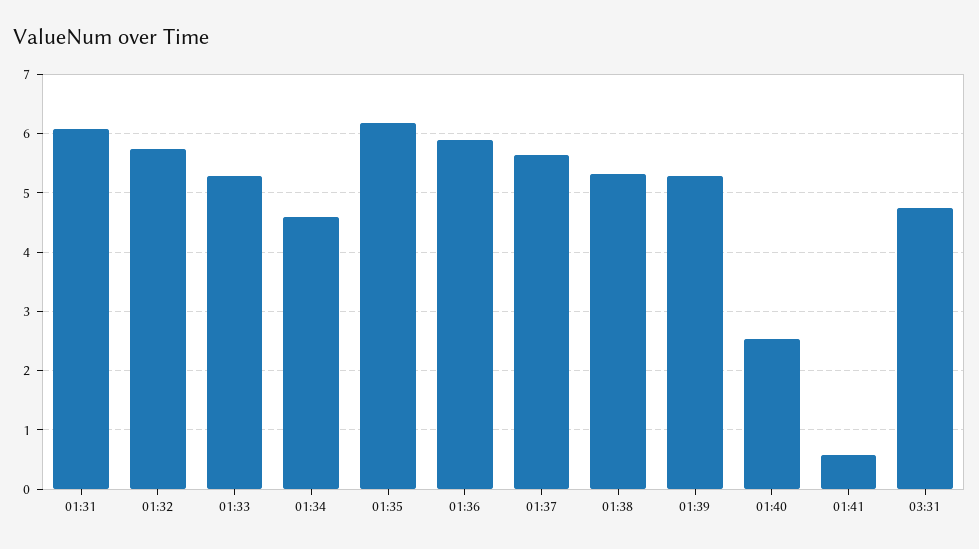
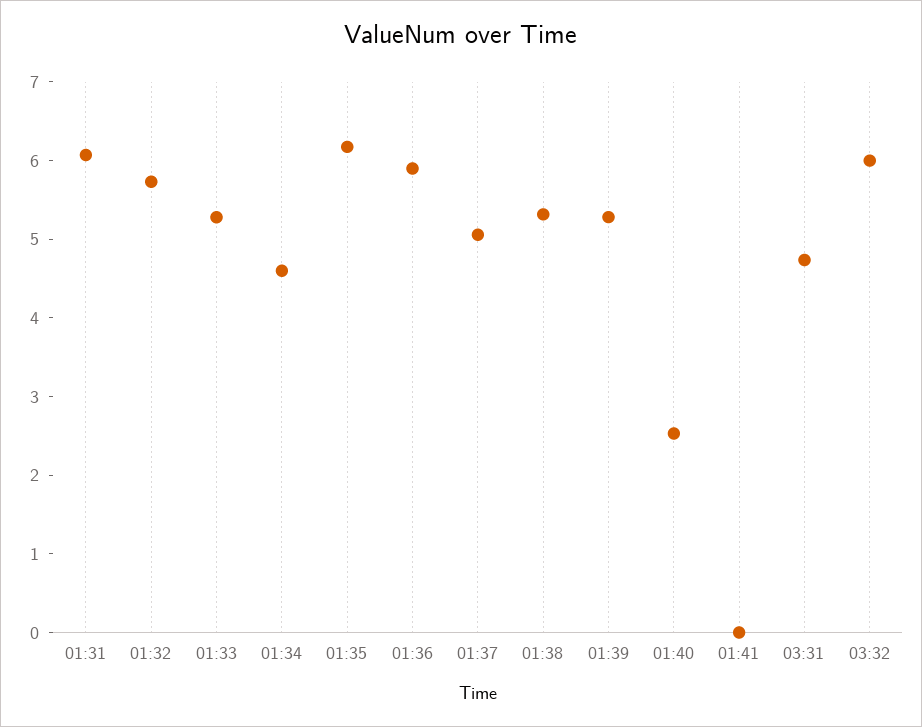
01:37: 5.6 -> 5
01:41: 0.6 -> 0
03:32: none -> 6

